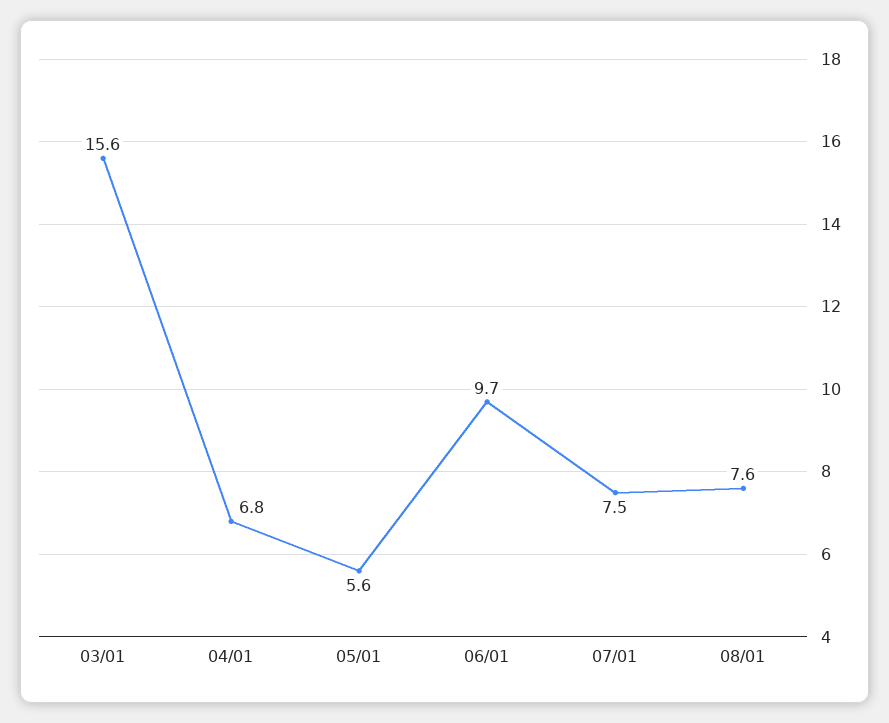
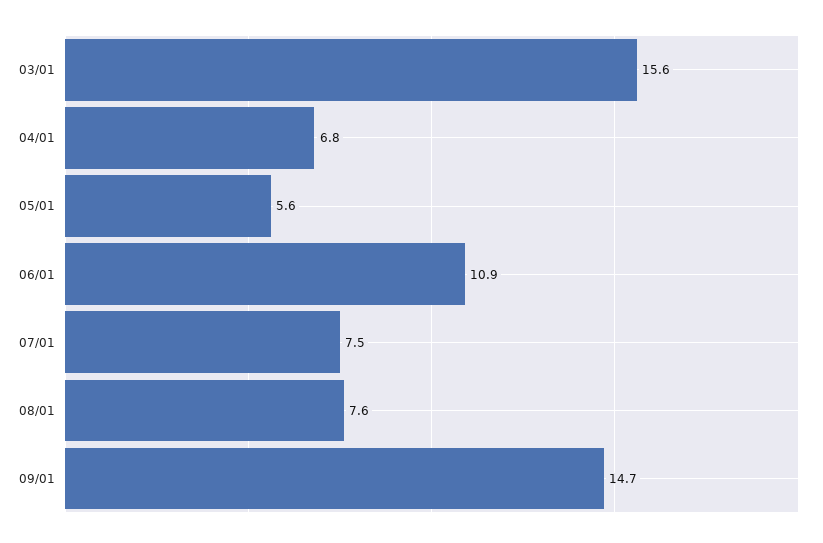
06/01: 9.7 -> 10.9
09/01: none -> 14.7

